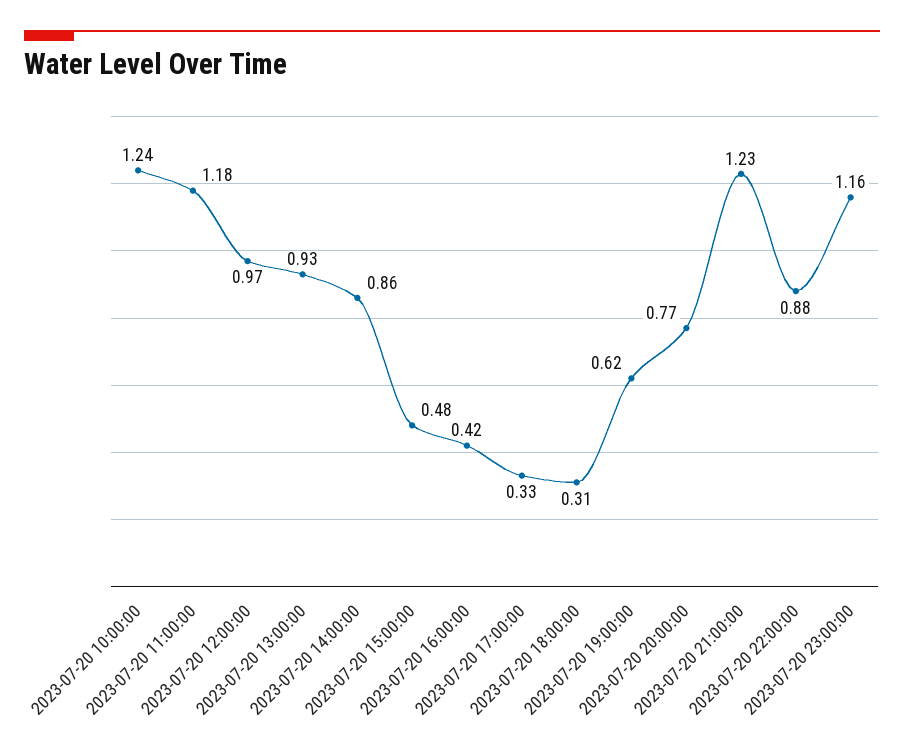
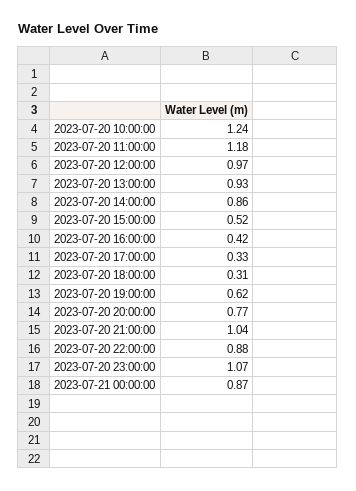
2023-07-20 15:00:00: 0.48 -> 0.52
2023-07-20 21:00:00: 1.23 -> 1.04
2023-07-20 23:00:00: 1.16 -> 1.07
2023-07-21 00:00:00: none -> 0.87

